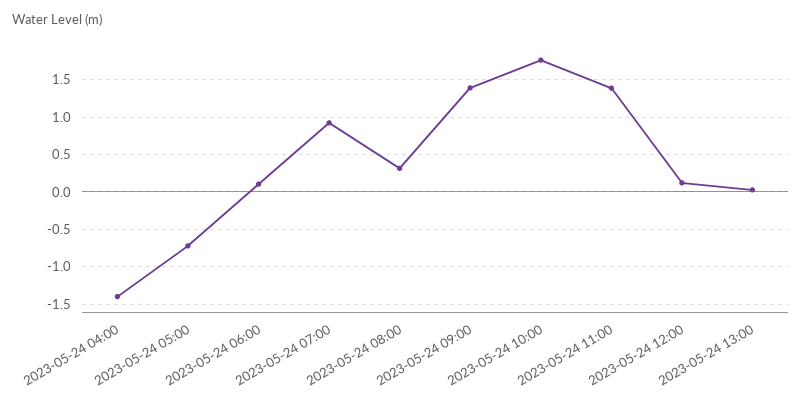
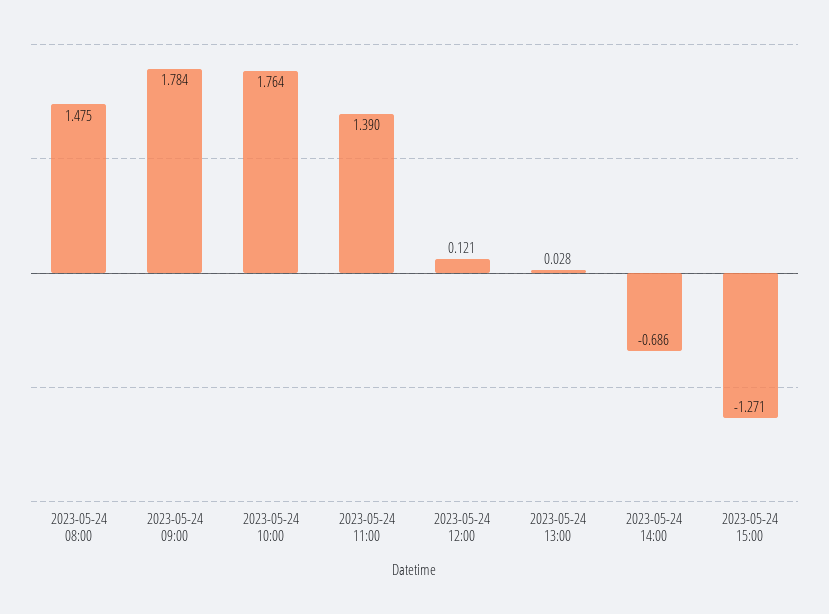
2023-05-24 04:00: -1.4 -> none
2023-05-24 05:00: -0.7 -> none
2023-05-24 06:00: 0.1 -> none
2023-05-24 07:00: 0.9 -> none
2023-05-24 08:00: 0.3 -> 1.475
2023-05-24 09:00: 1.4 -> 1.784
2023-05-24 14:00: none -> -0.686
2023-05-24 15:00: none -> -1.271

